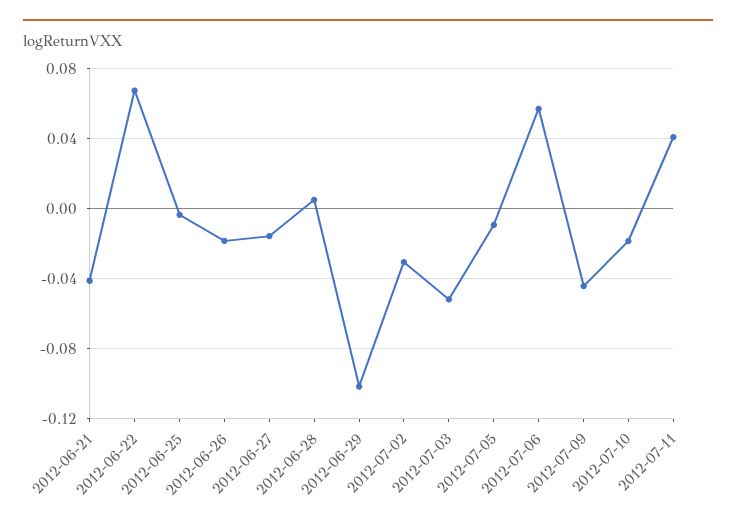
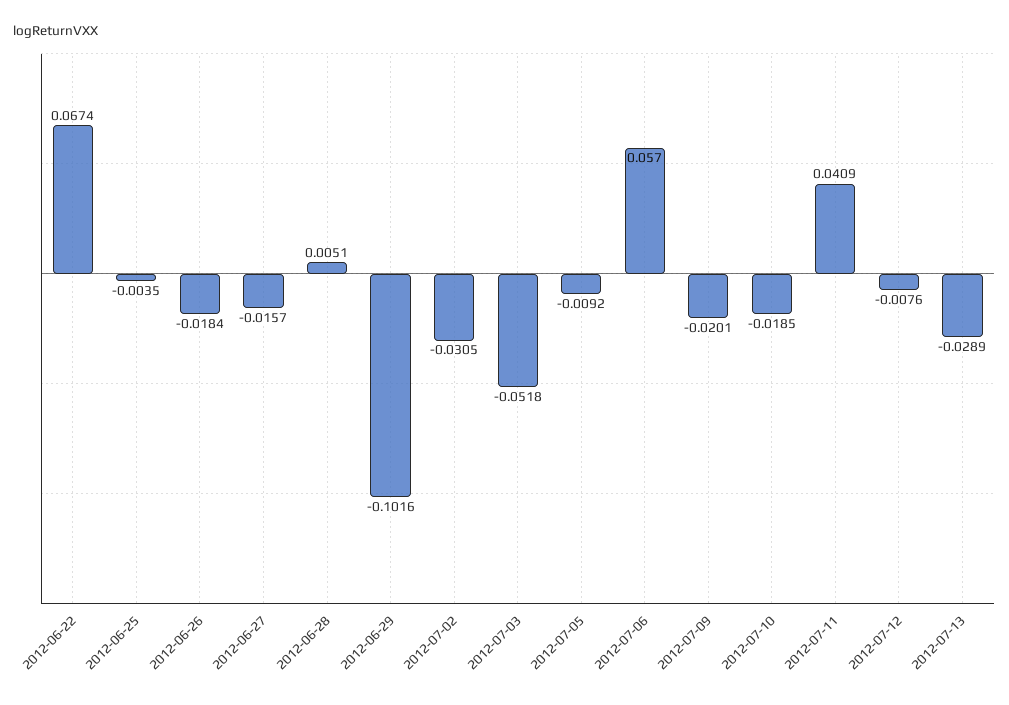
2012-06-21: -0.04 -> none
2012-07-09: -0.045 -> -0.0201
2012-07-12: none -> -0.0076
2012-07-13: none -> -0.0289

